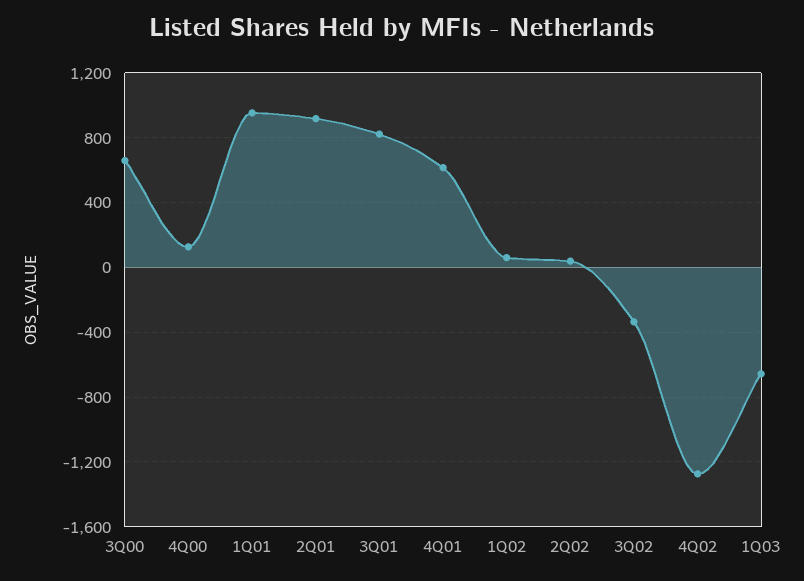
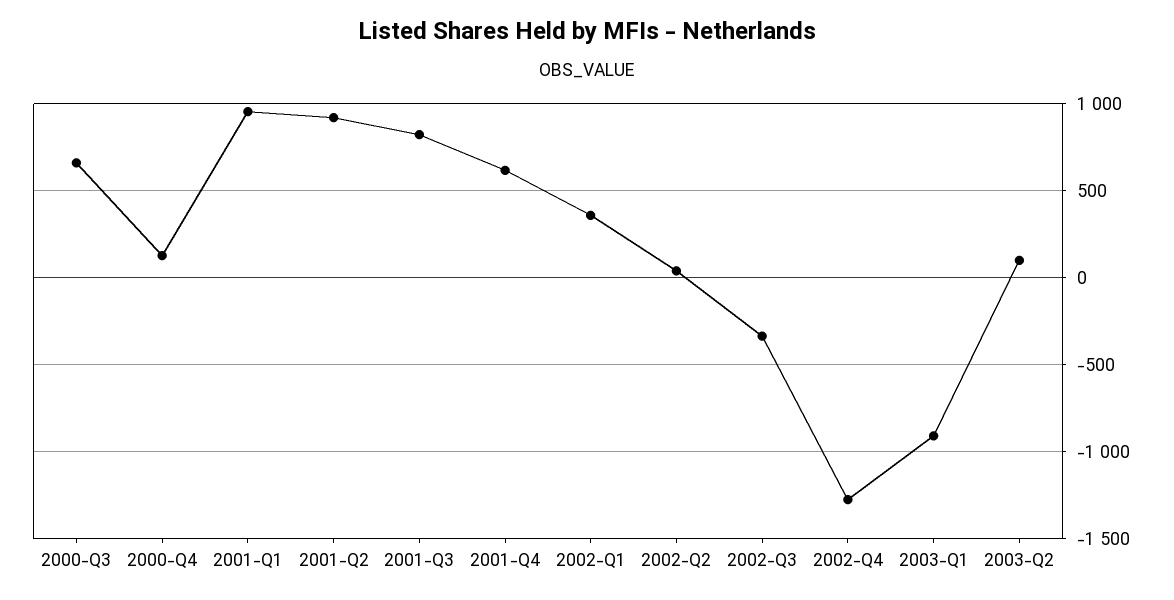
1Q02: 50 -> 350
1Q03: -650 -> -900
2003-Q2: none -> 100

